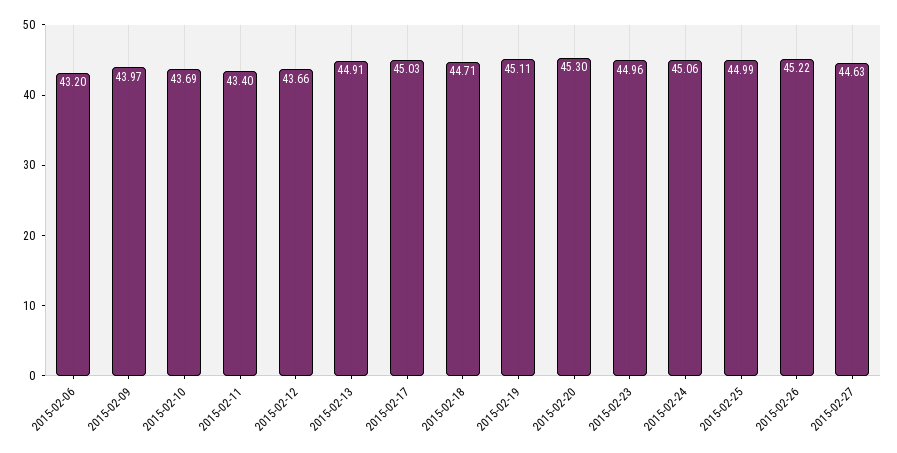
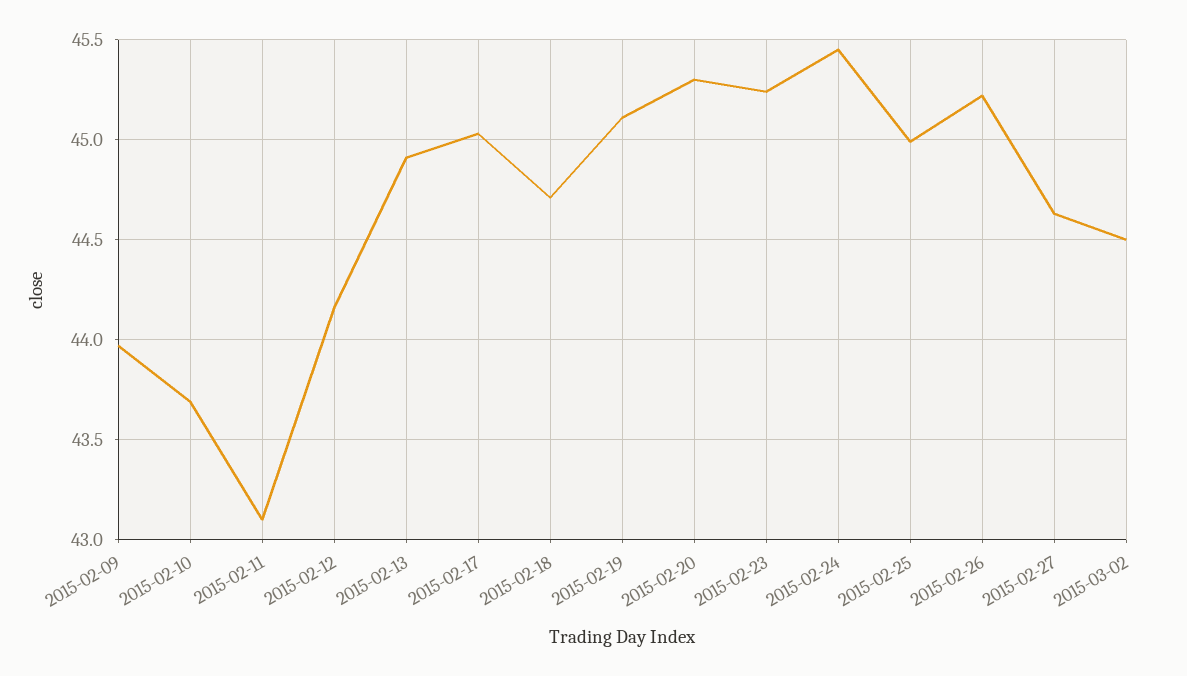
2015-02-06: 43.2 -> none
2015-02-11: 43.4 -> 43.1
2015-02-12: 43.66 -> 44.15
2015-02-23: 44.96 -> 45.25
2015-02-24: 45.06 -> 45.45
2015-03-02: none -> 44.5

